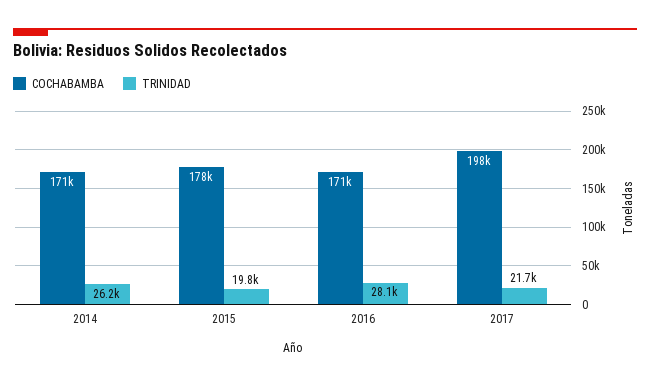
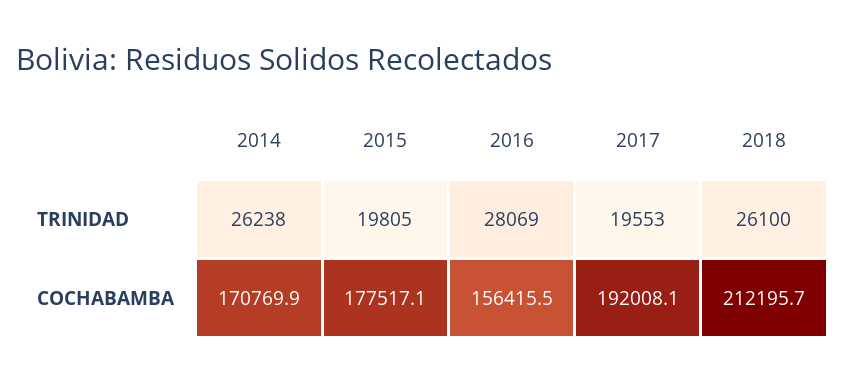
COCHABAMBA, 2016: 171000 -> 156415.5
COCHABAMBA, 2017: 198000 -> 192008.1
TRINIDAD, 2017: 21700 -> 19553
TRINIDAD, 2018: none -> 26100
COCHABAMBA, 2018: none -> 212195.7

